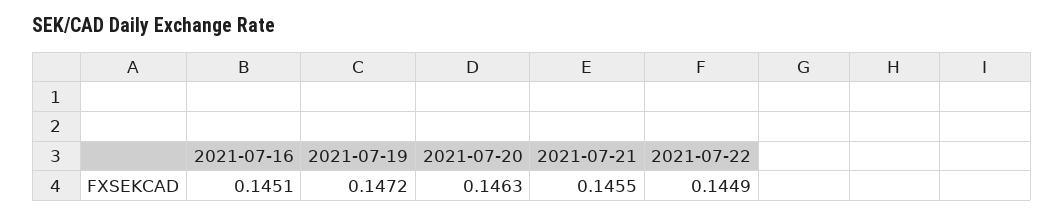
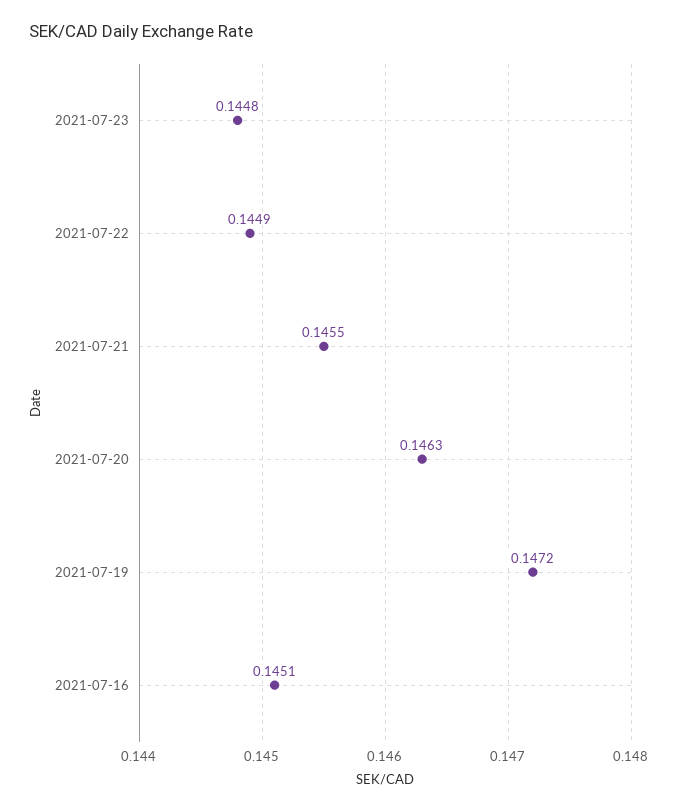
2021-07-23: none -> 0.1448

